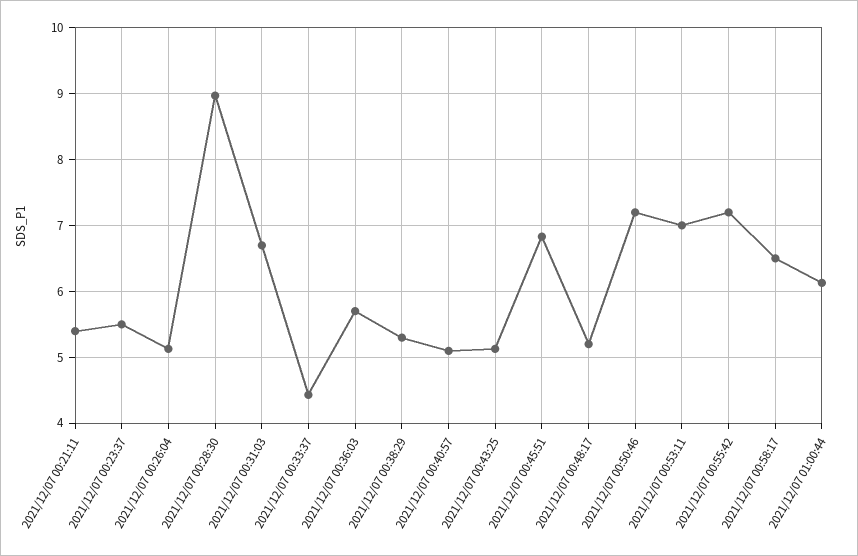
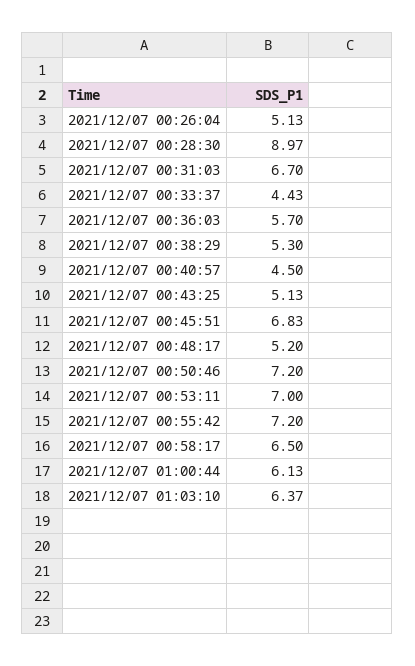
2021/12/07 00:21:11: 5.4 -> none
2021/12/07 00:23:37: 5.5 -> none
2021/12/07 00:40:57: 5.1 -> 4.5
2021/12/07 01:03:10: none -> 6.37

